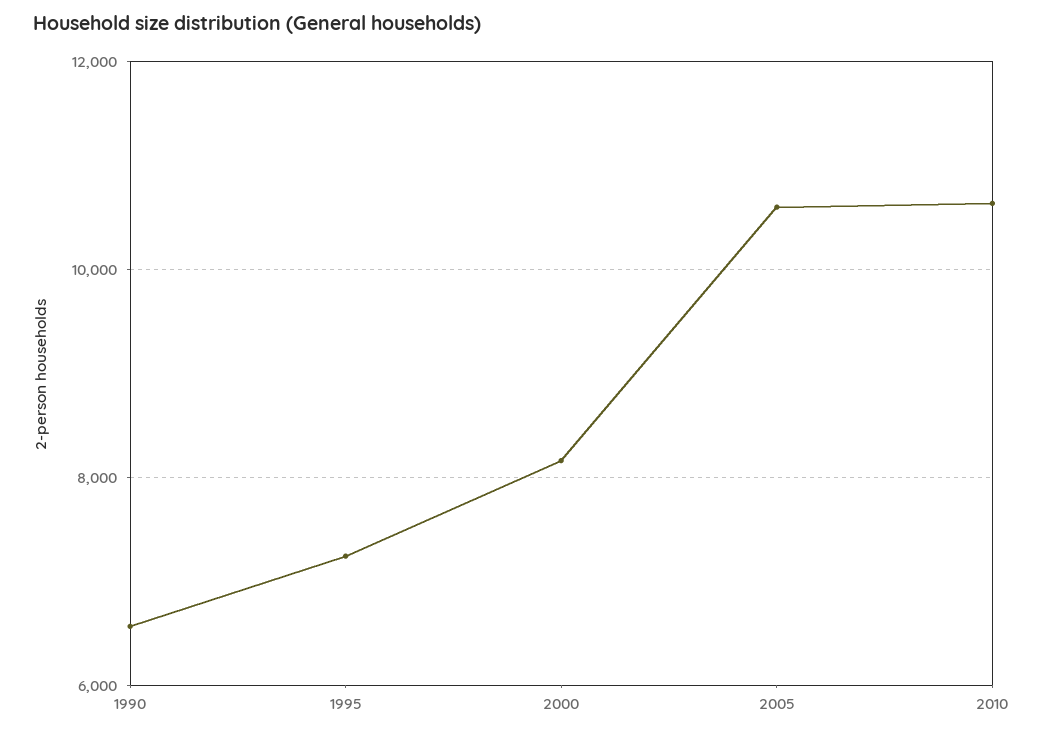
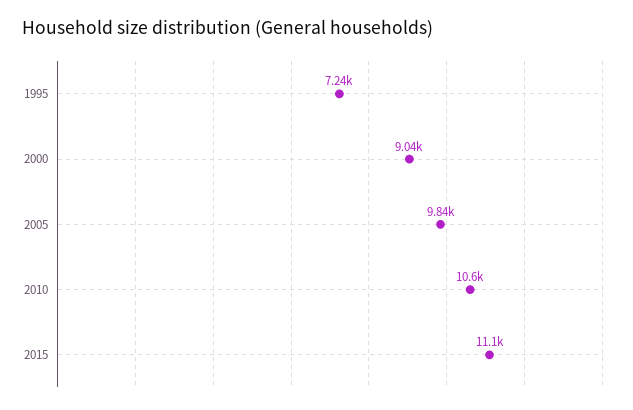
1990: 6600 -> none
2000: 8200 -> 9040
2005: 10600 -> 9840
2015: none -> 11100

